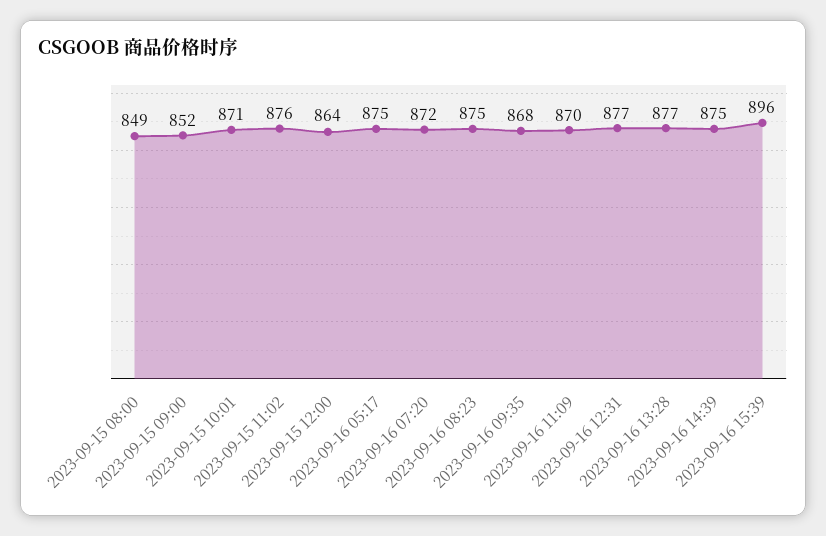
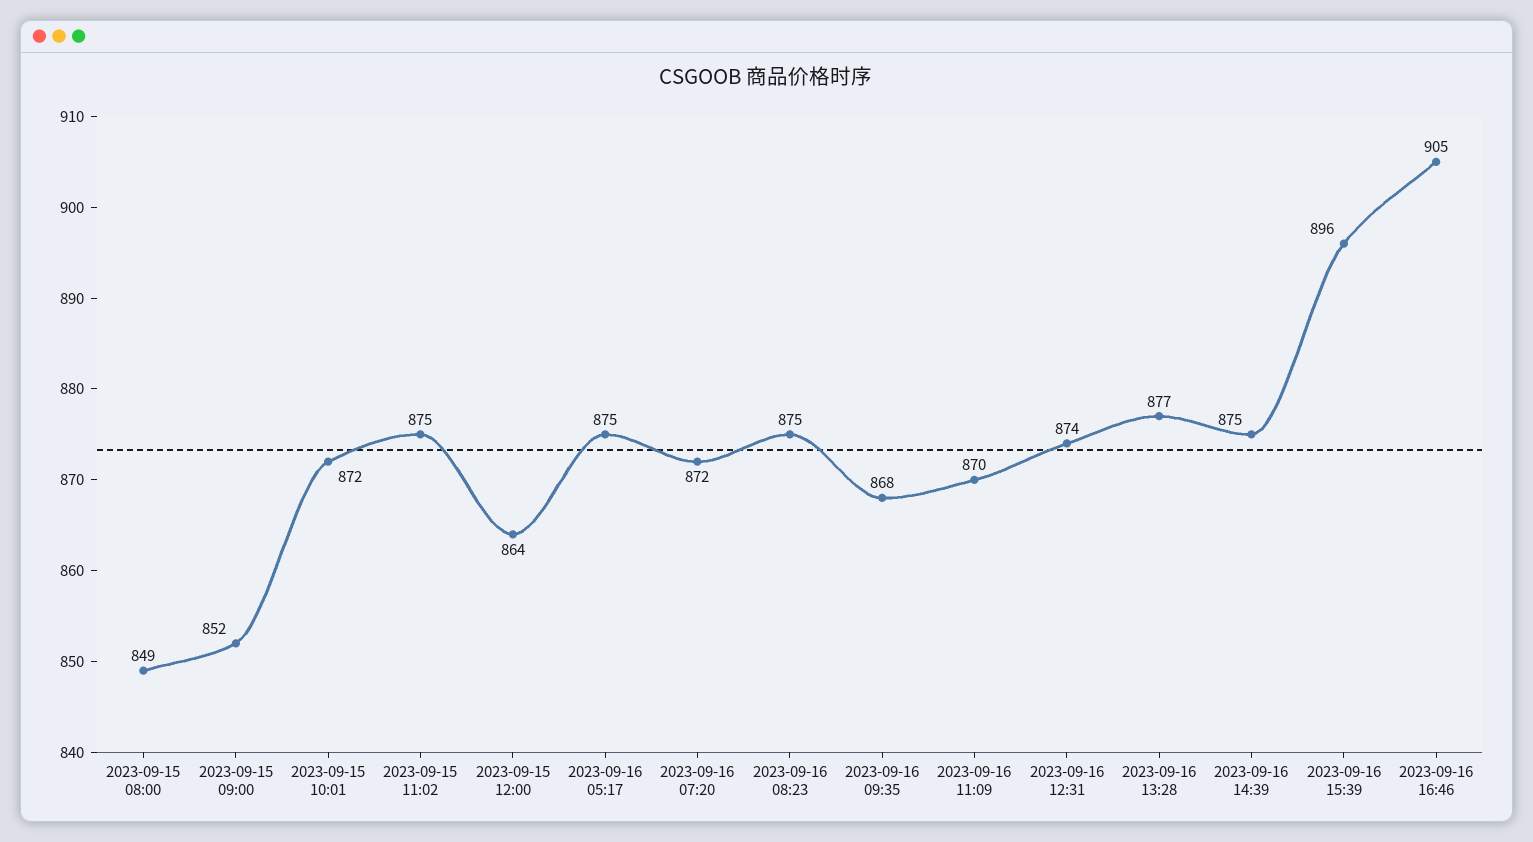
2023-09-15 10:01: 871 -> 872
2023-09-15 11:02: 876 -> 875
2023-09-16 12:31: 877 -> 874
2023-09-16 16:46: none -> 905

